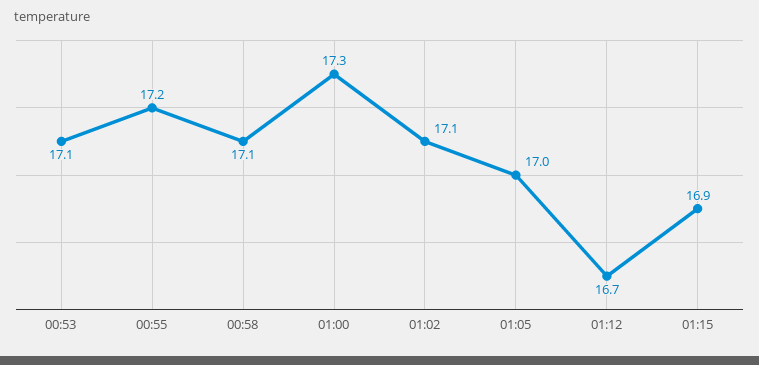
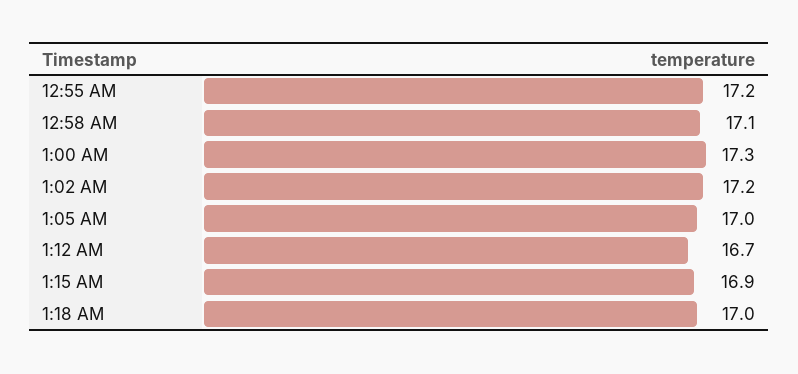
00:53: 17.1 -> none
01:02: 17.1 -> 17.2
1:18 AM: none -> 17

